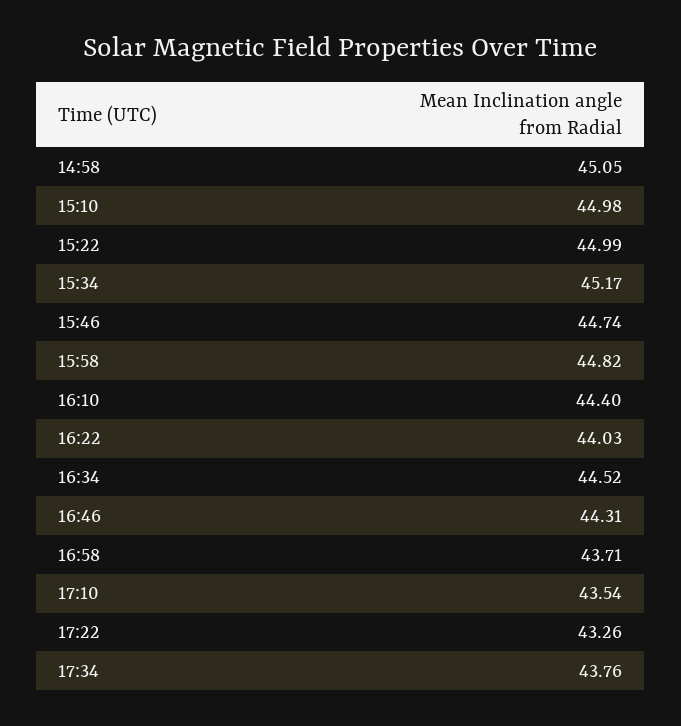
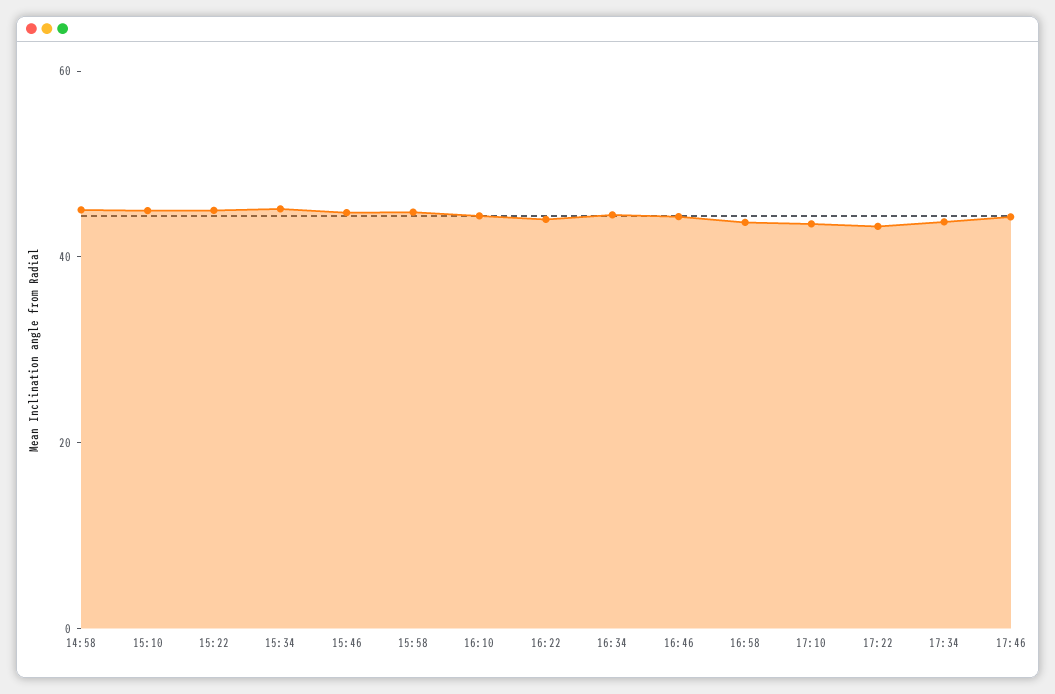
17:46: none -> 45

